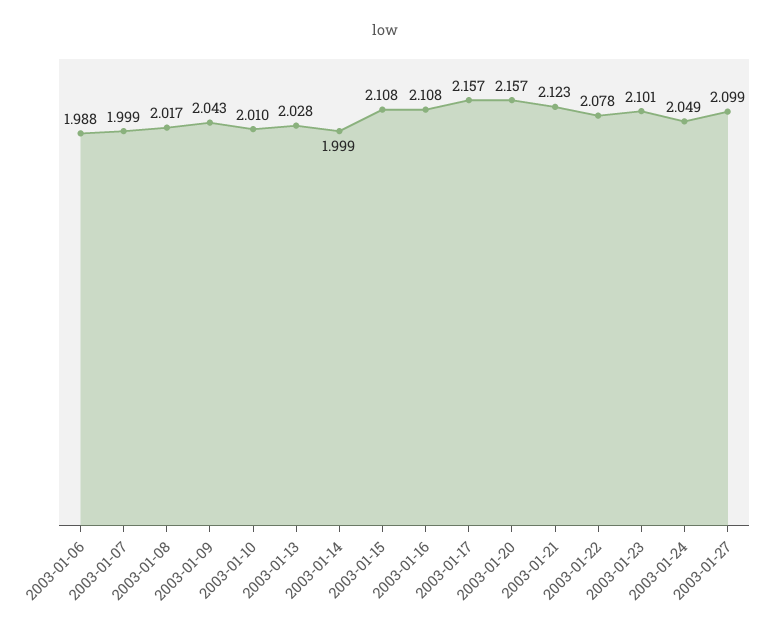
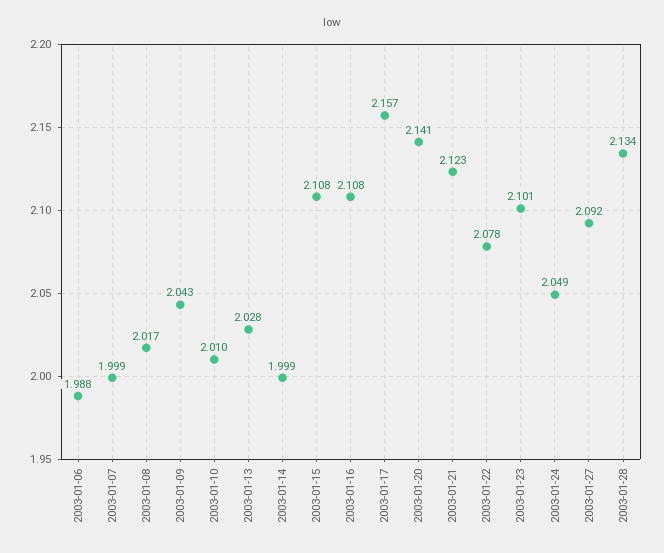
2003-01-20: 2.157 -> 2.141
2003-01-27: 2.099 -> 2.092
2003-01-28: none -> 2.134

